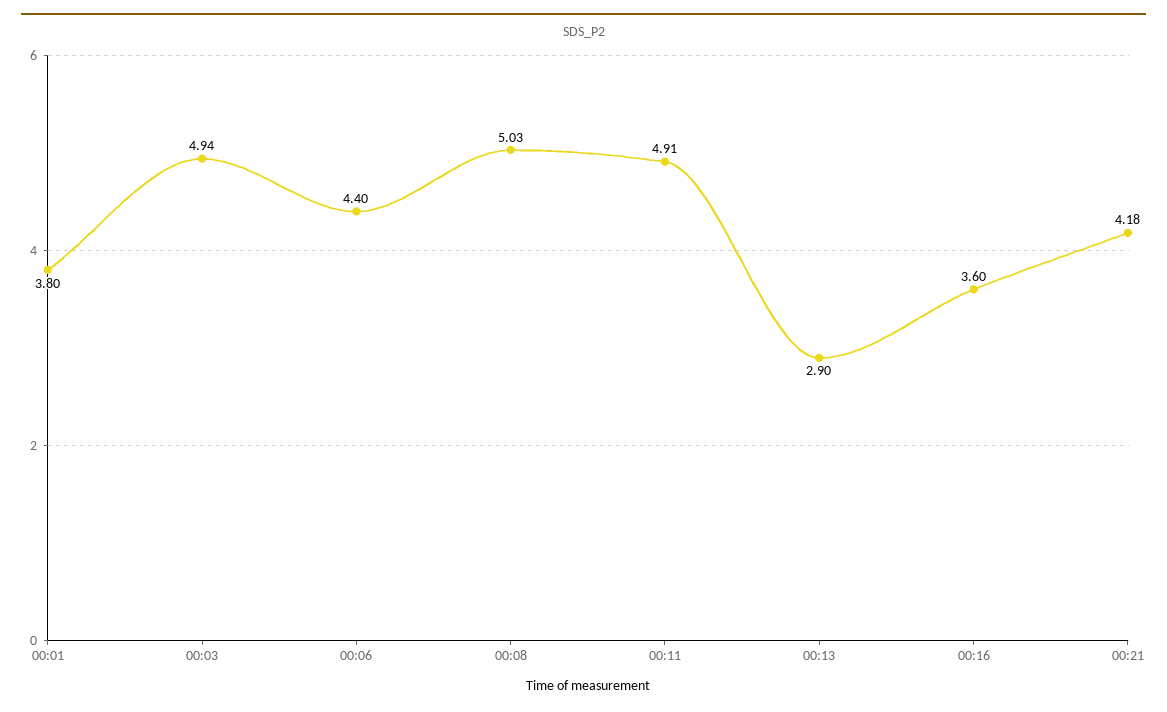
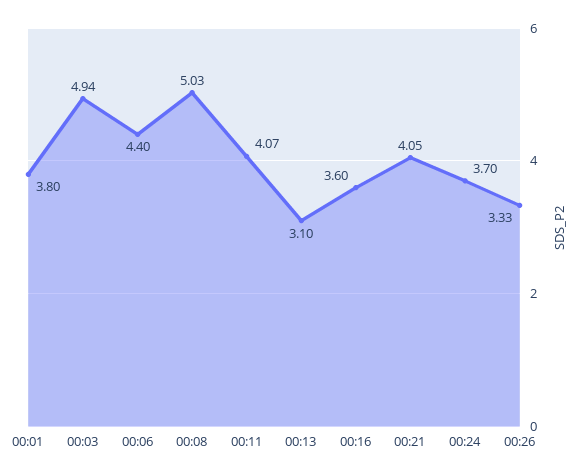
00:11: 4.91 -> 4.07
00:13: 2.9 -> 3.1
00:21: 4.18 -> 4.05
00:24: none -> 3.7
00:26: none -> 3.33

